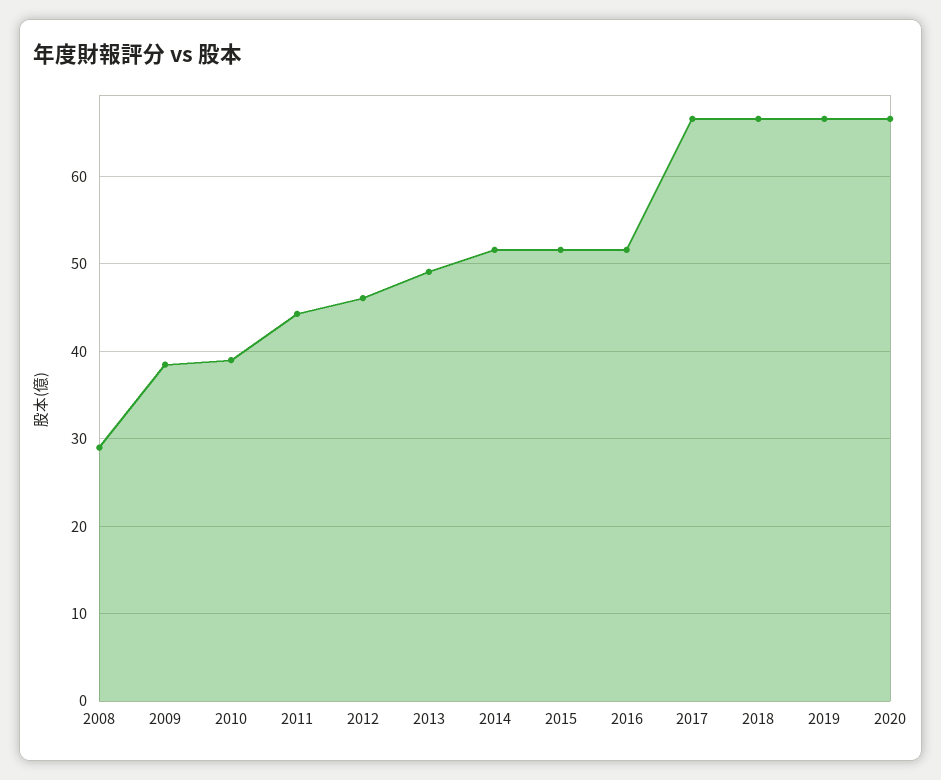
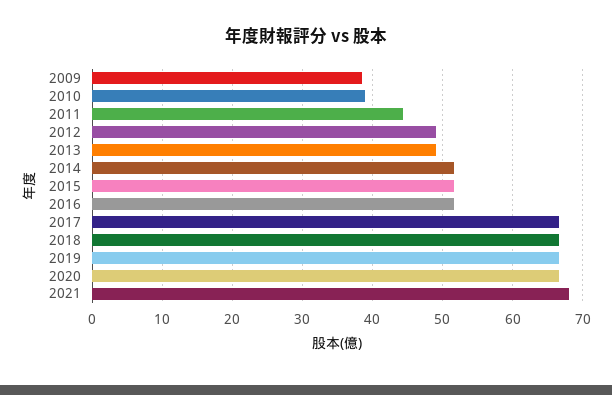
2008: 29 -> none
2012: 46 -> 49
2021: none -> 68

